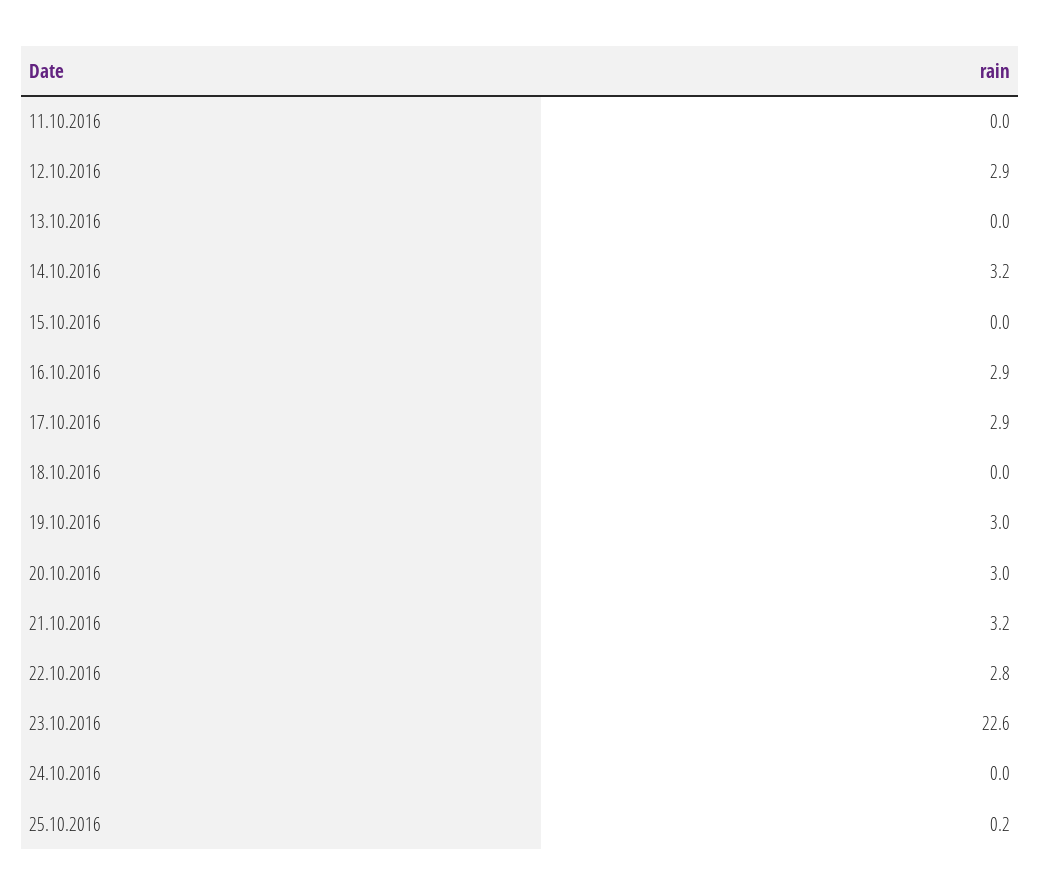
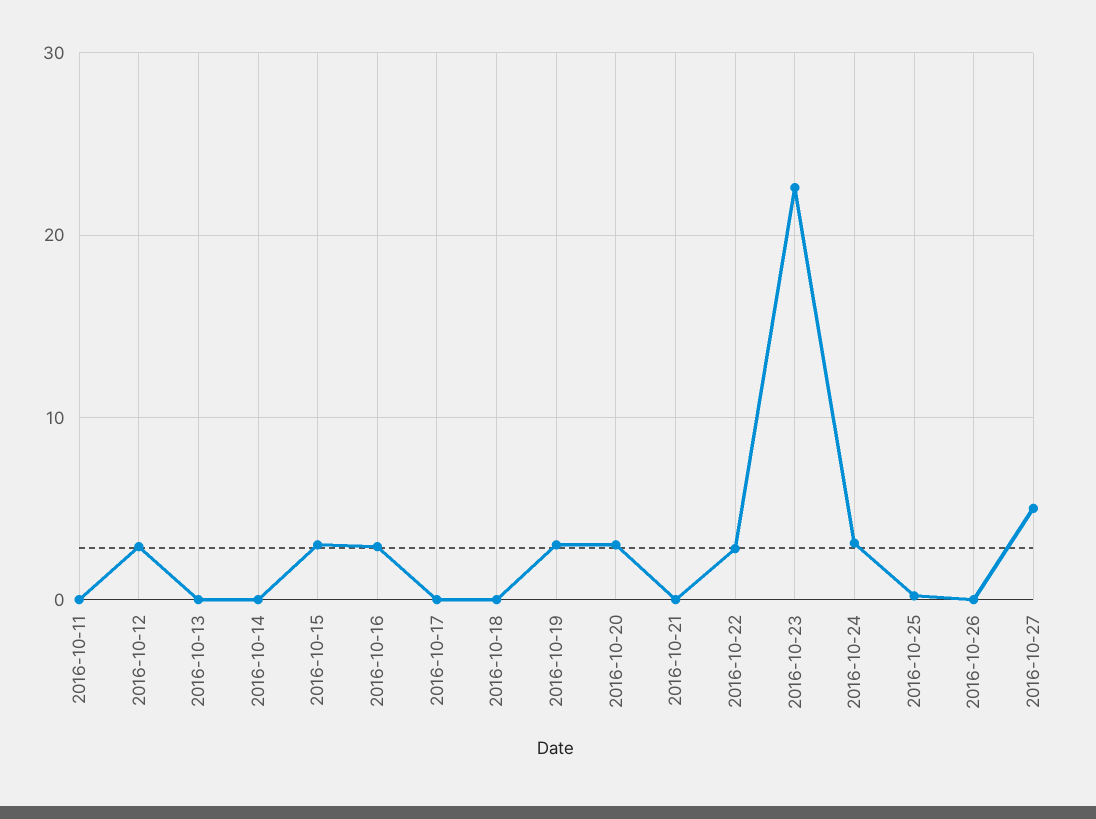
14.10.2016: 3.2 -> 0
15.10.2016: 0 -> 3
17.10.2016: 2.9 -> 0
21.10.2016: 3.2 -> 0
24.10.2016: 0 -> 3
2016-10-26: none -> 0
2016-10-27: none -> 5

